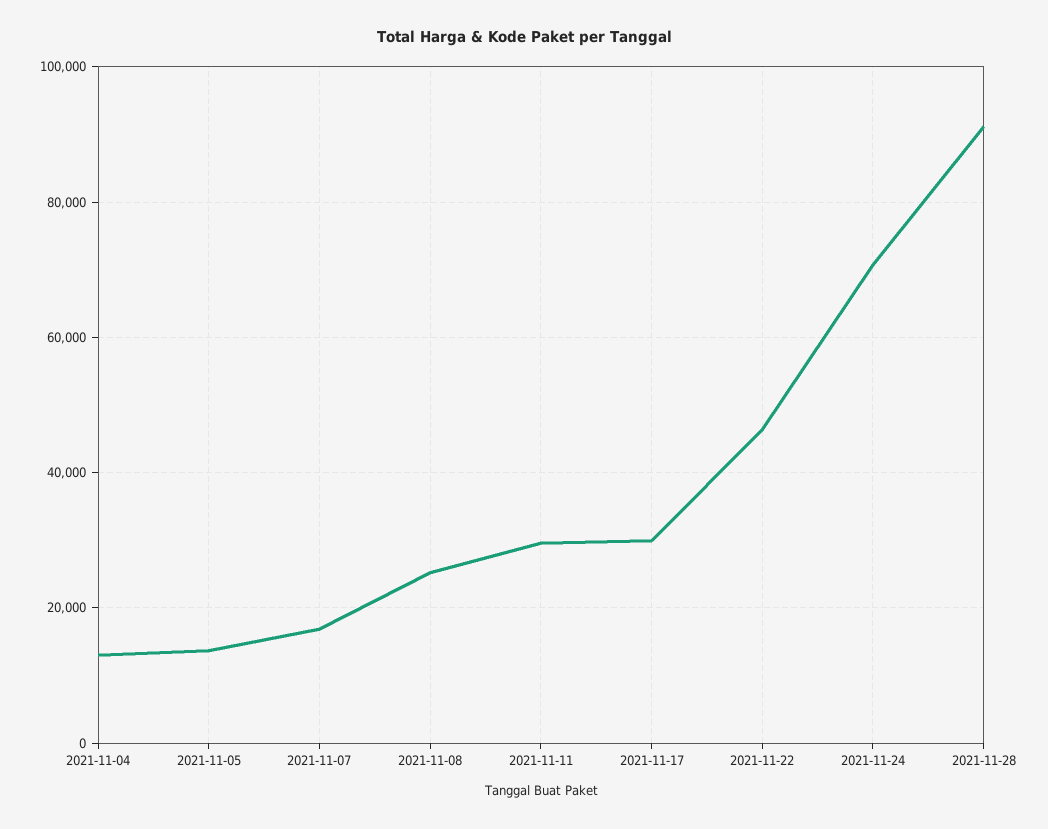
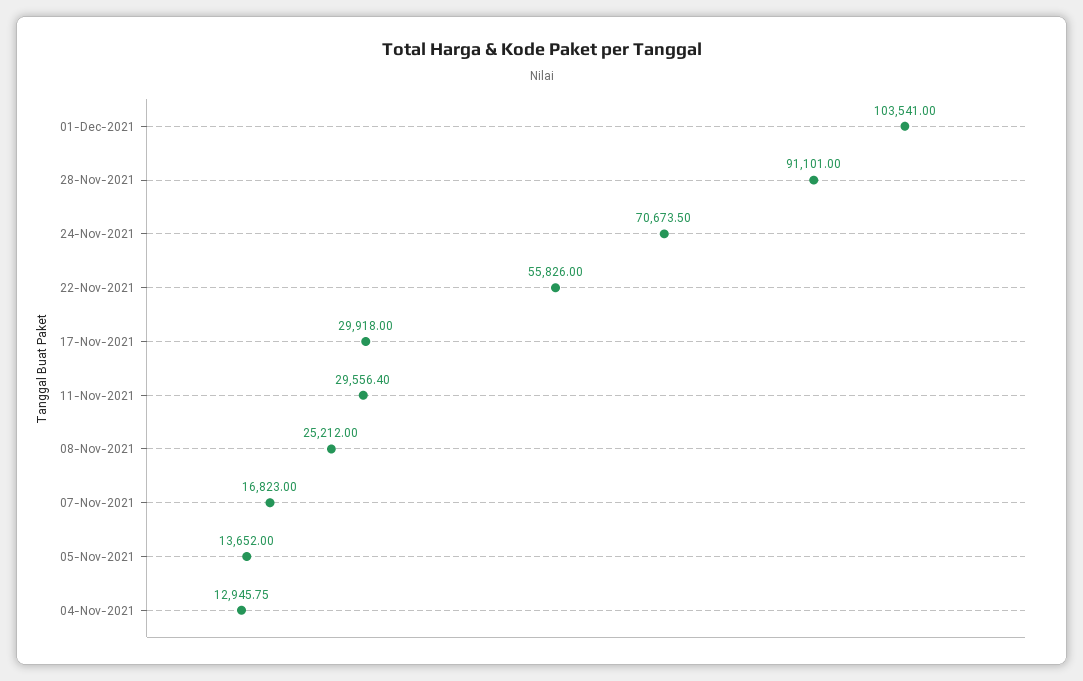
2021-11-22: 46000 -> 55826
01-Dec-2021: none -> 103541

